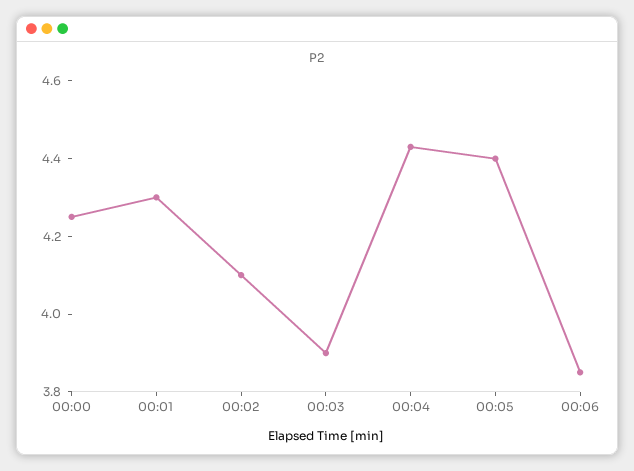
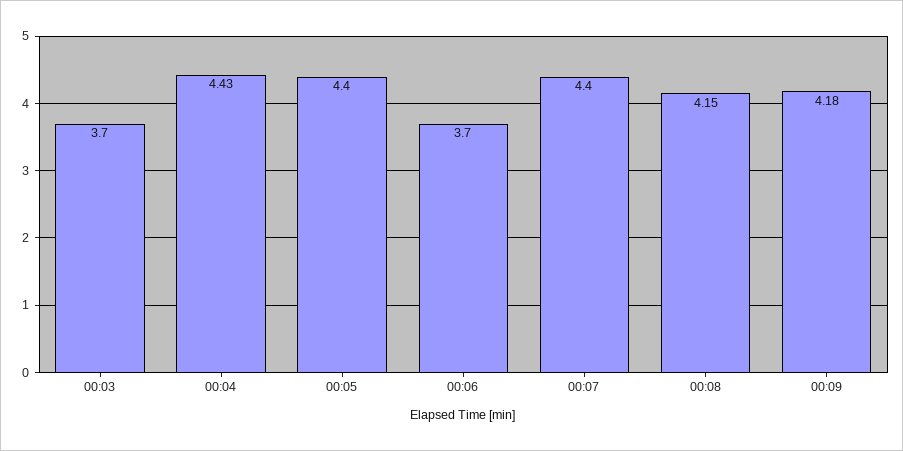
00:00: 4.25 -> none
00:01: 4.3 -> none
00:02: 4.1 -> none
00:03: 3.9 -> 3.7
00:06: 3.85 -> 3.7
00:07: none -> 4.4
00:08: none -> 4.15
00:09: none -> 4.18

